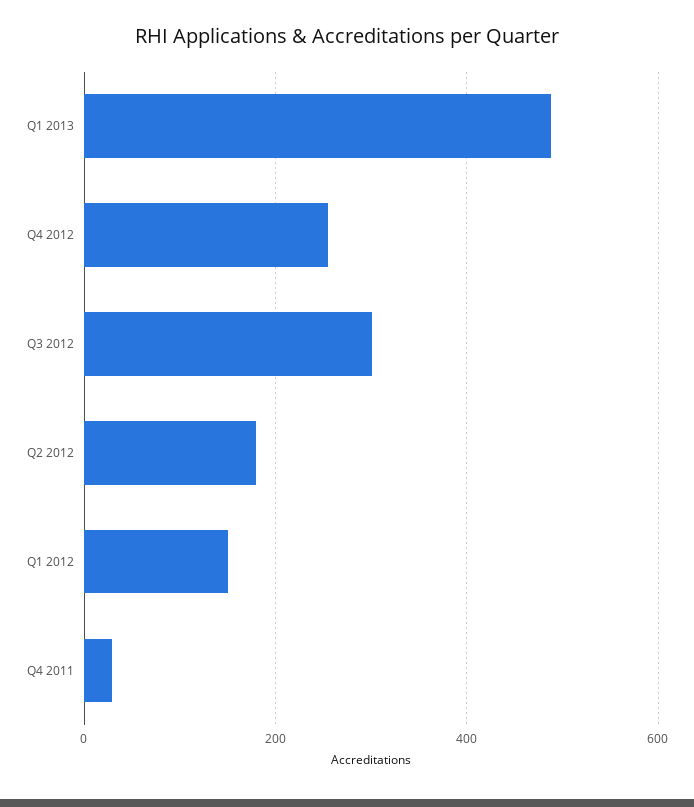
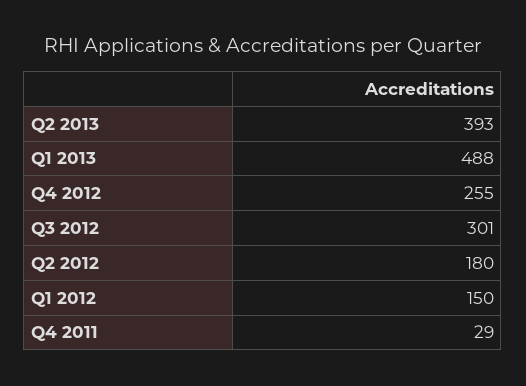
Q2 2013: none -> 393

